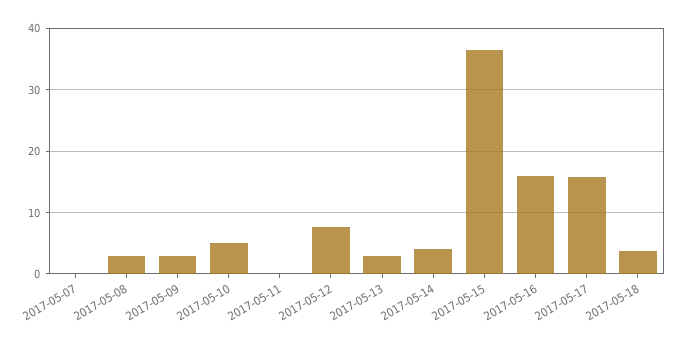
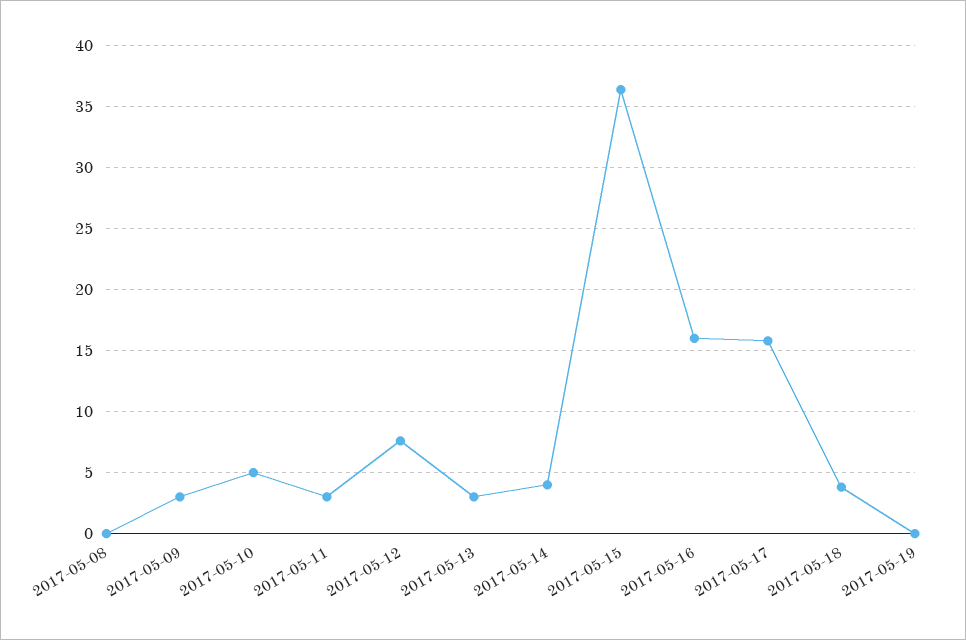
2017-05-07: 0 -> none
2017-05-08: 3 -> 0
2017-05-11: 0 -> 3
2017-05-19: none -> 0

